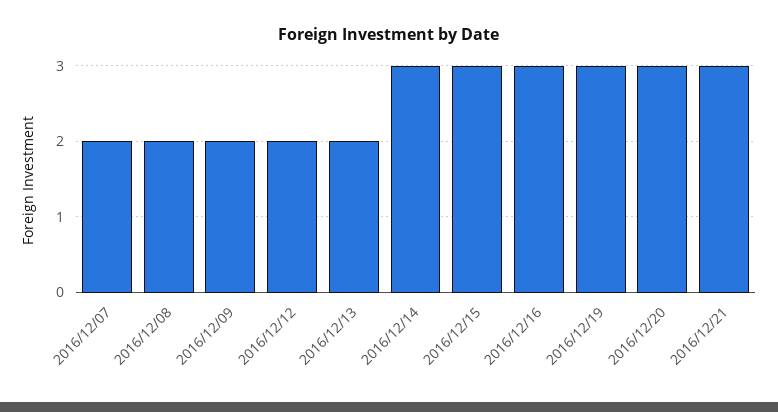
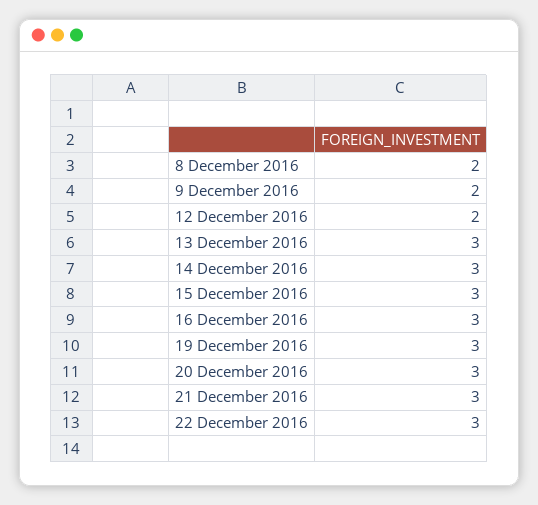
2016/12/07: 2 -> none
2016/12/13: 2 -> 3
22 December 2016: none -> 3

